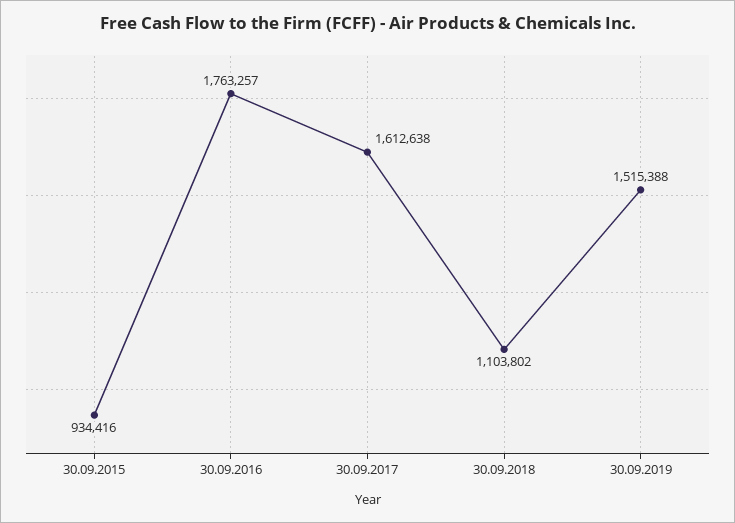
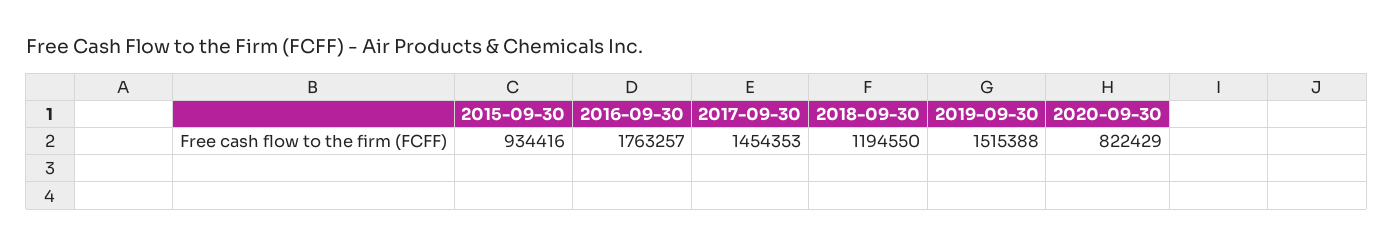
30.09.2017: 1612638 -> 1454353
30.09.2018: 1103802 -> 1194550
2020-09-30: none -> 822429

